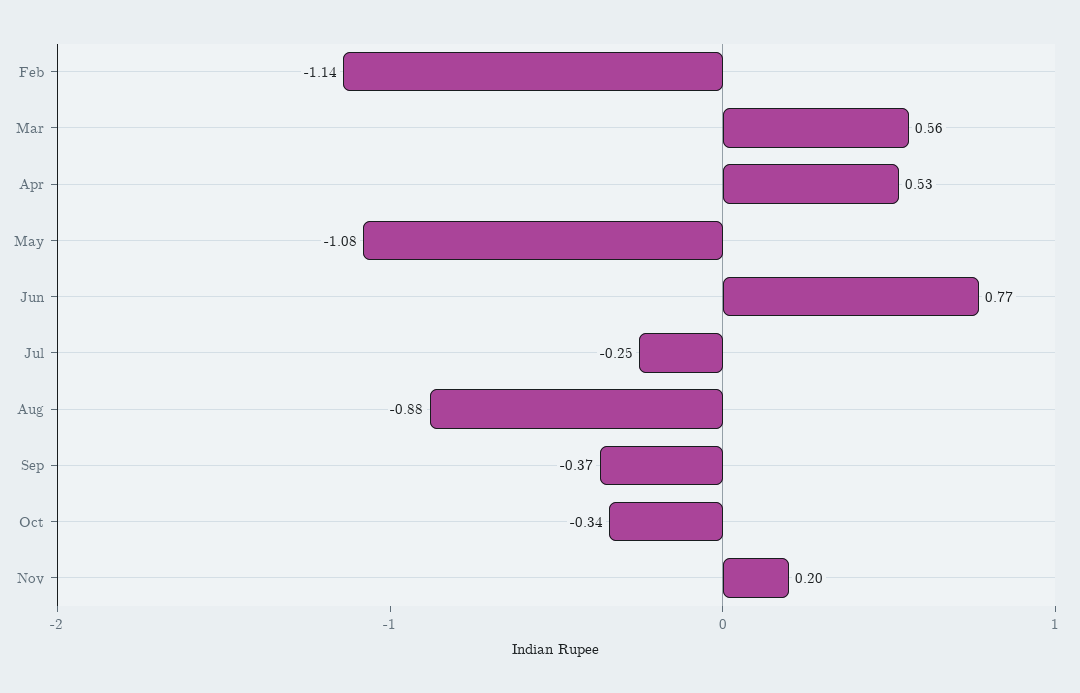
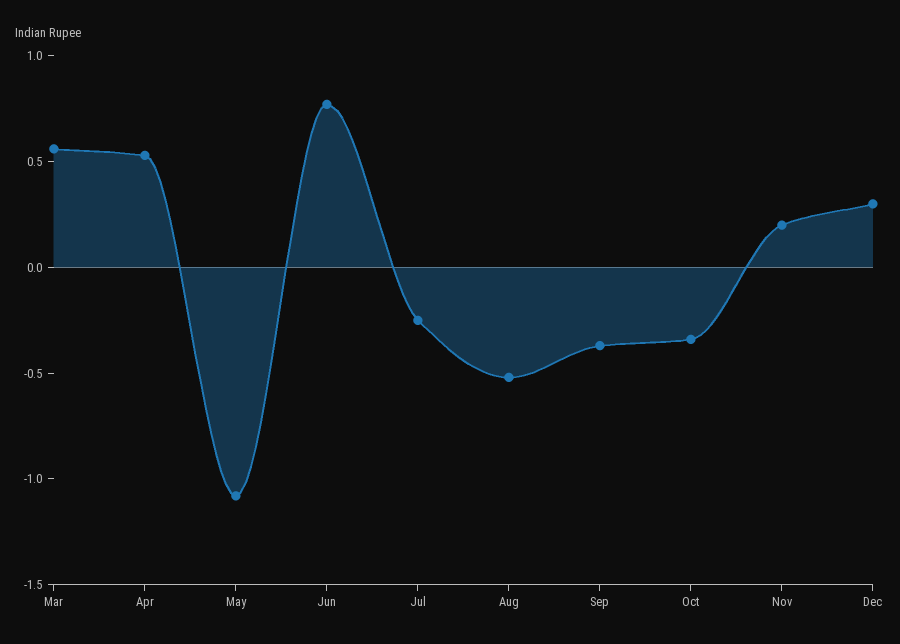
Feb: -1.14 -> none
Aug: -0.88 -> -0.5
Dec: none -> 0.3

